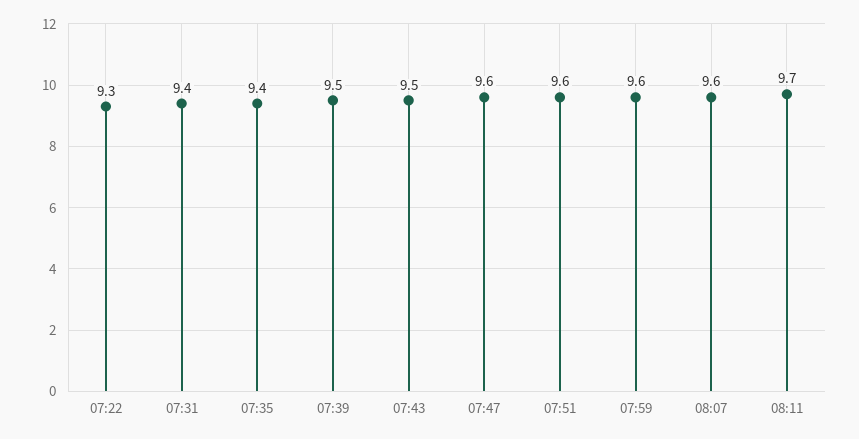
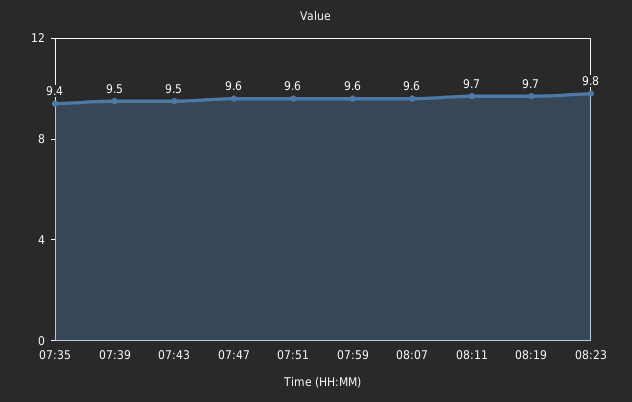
07:22: 9.3 -> none
07:31: 9.4 -> none
08:19: none -> 9.7
08:23: none -> 9.8

